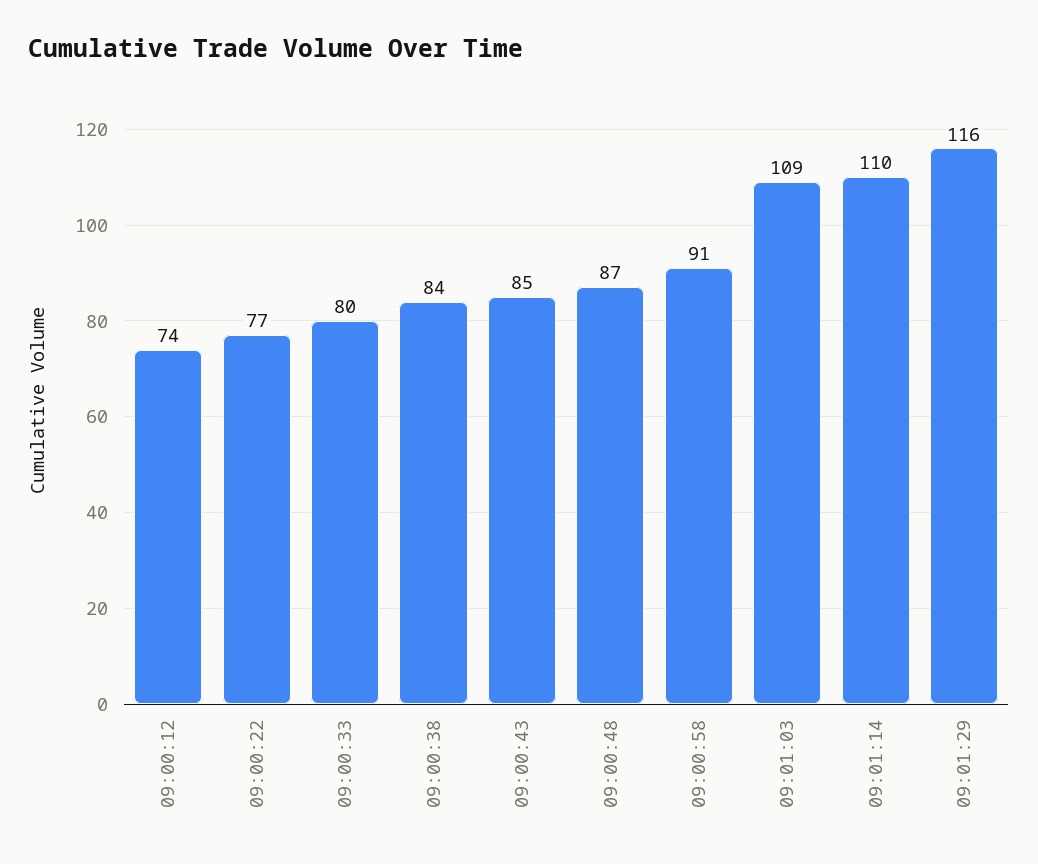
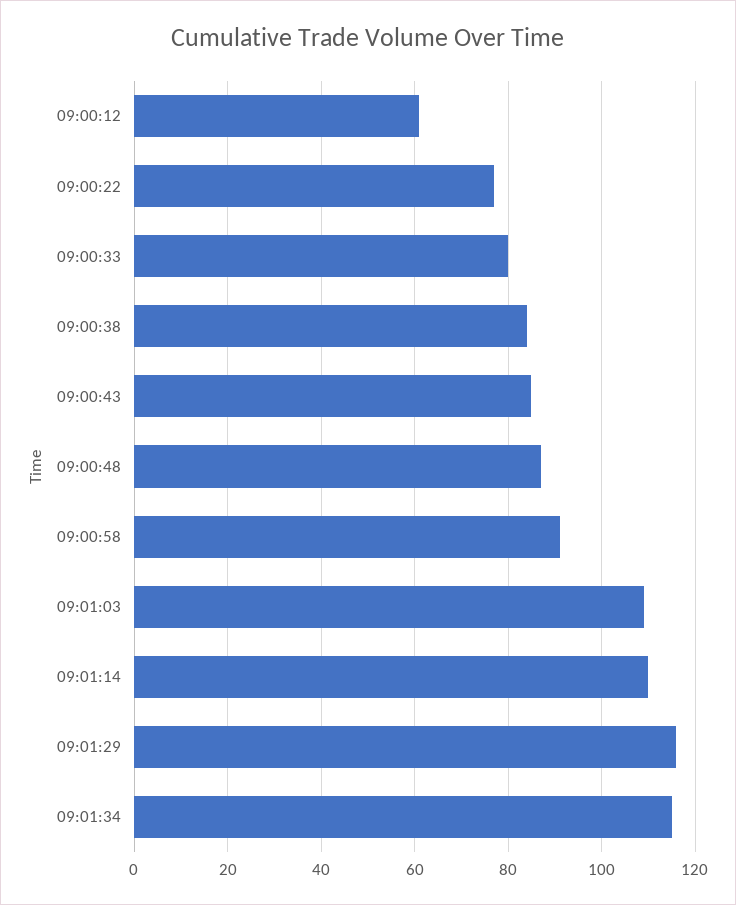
09:00:12: 74 -> 60
09:01:34: none -> 115

